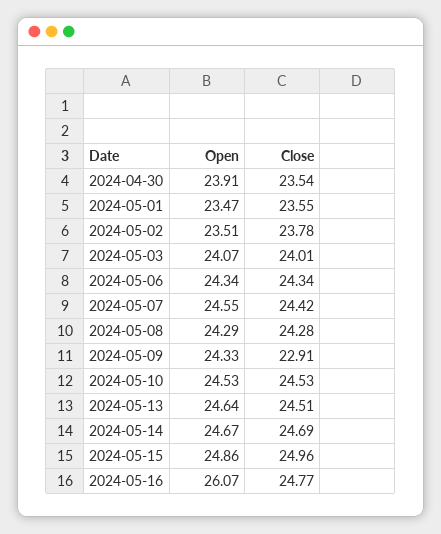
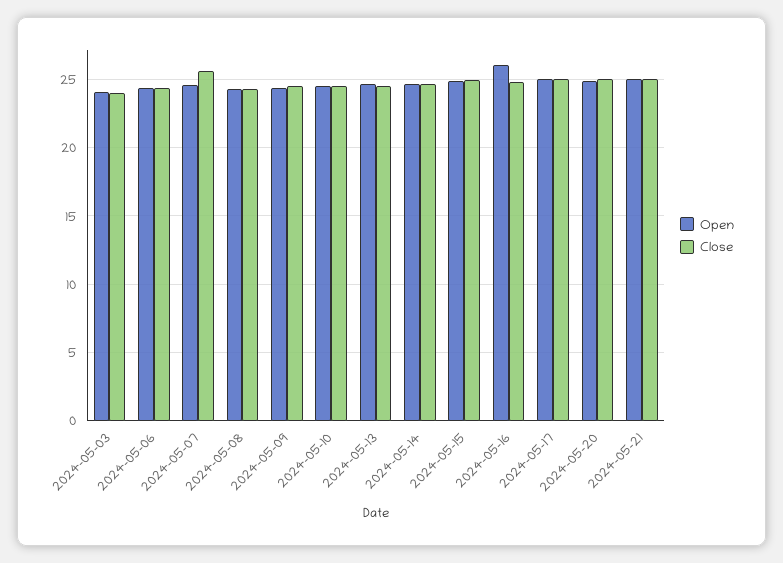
Open, 2024-04-30: 23.91 -> none
Close, 2024-04-30: 23.54 -> none
Open, 2024-05-01: 23.47 -> none
Close, 2024-05-01: 23.55 -> none
Open, 2024-05-02: 23.51 -> none
Close, 2024-05-02: 23.78 -> none
Close, 2024-05-07: 24.42 -> 25.5
Close, 2024-05-09: 22.91 -> 24.5
Open, 2024-05-17: none -> 25
Close, 2024-05-17: none -> 25
Open, 2024-05-20: none -> 25
Close, 2024-05-20: none -> 25
Open, 2024-05-21: none -> 25
Close, 2024-05-21: none -> 25

